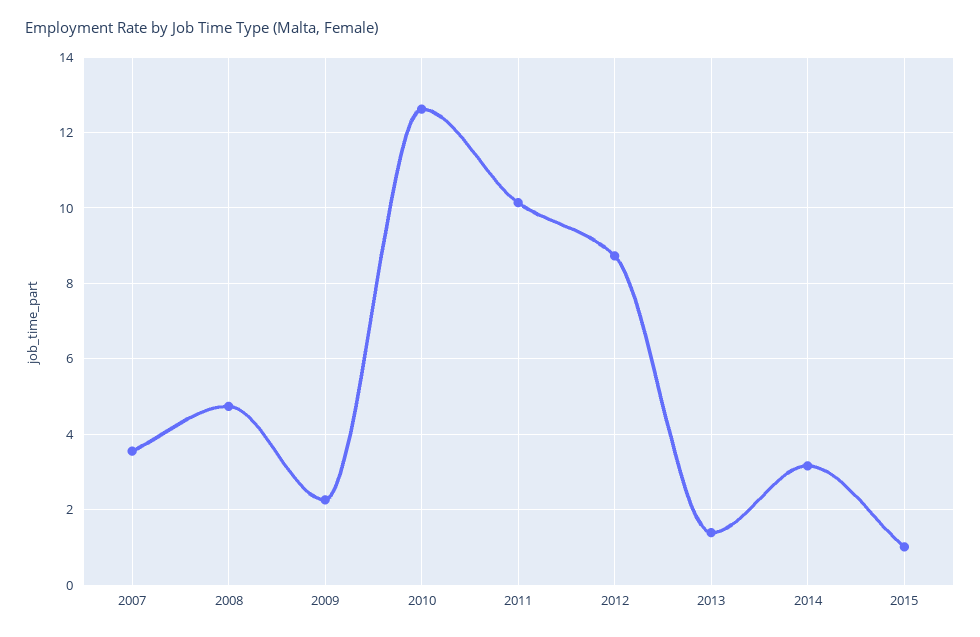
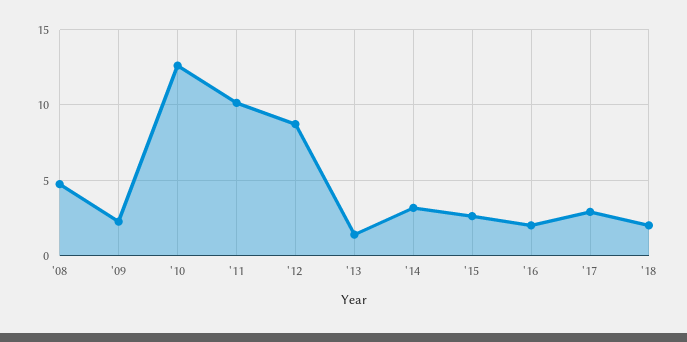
2007: 3.6 -> none
2015: 1 -> 2.5
'16: none -> 2
'17: none -> 3
'18: none -> 2

